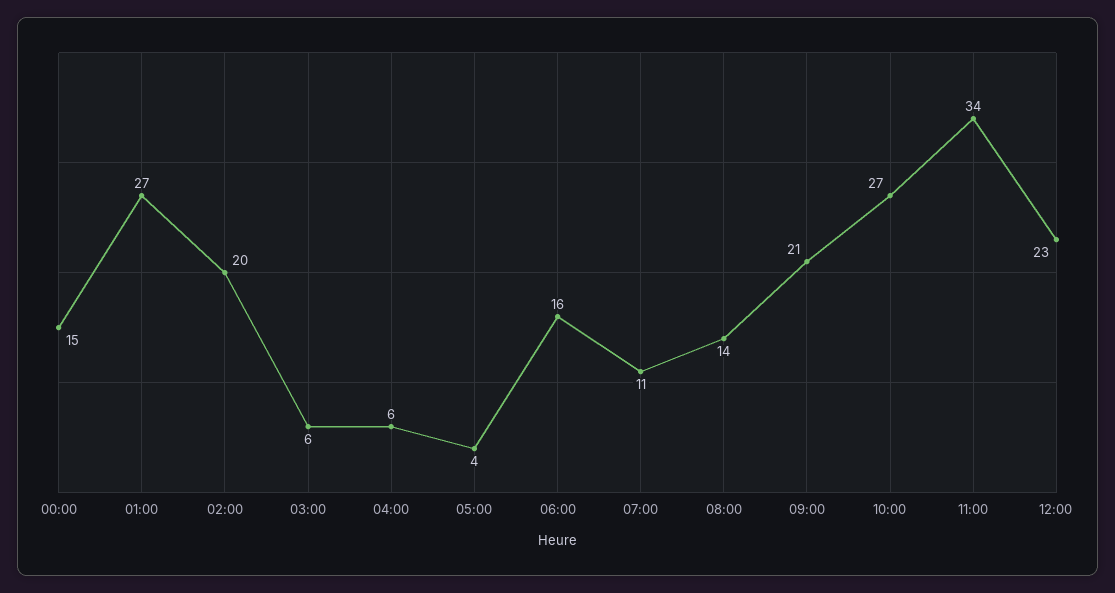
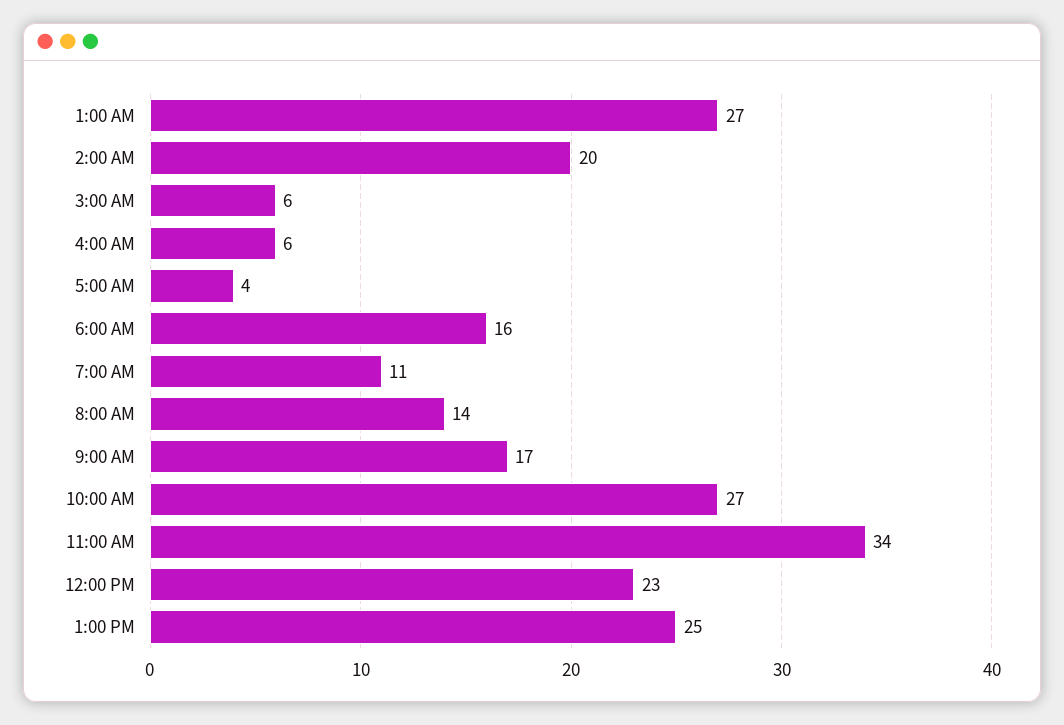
00:00: 15 -> none
09:00: 21 -> 17
1:00 PM: none -> 25

